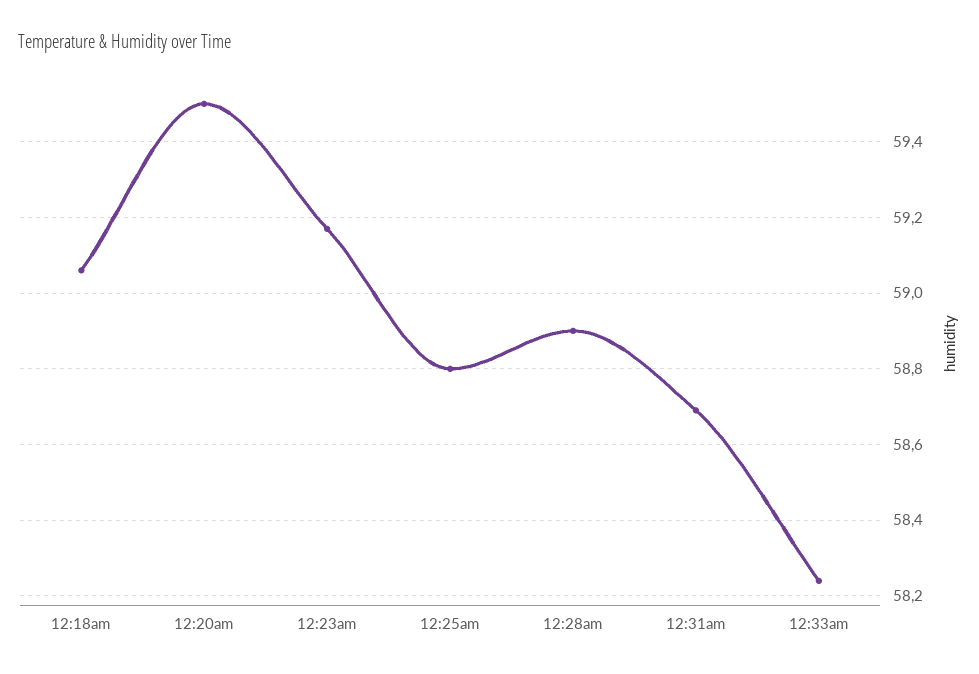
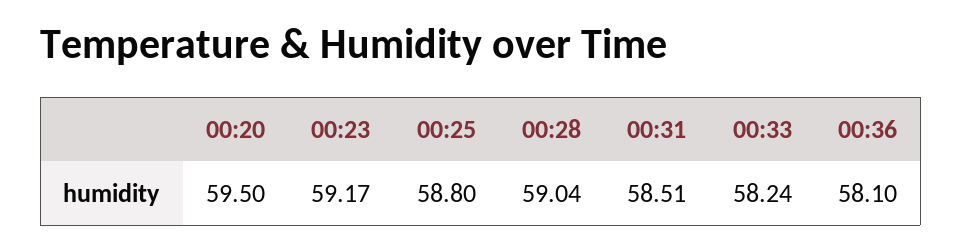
12:18am: 59.05 -> none
12:28am: 58.9 -> 59.04
12:31am: 58.7 -> 58.51
00:36: none -> 58.1

